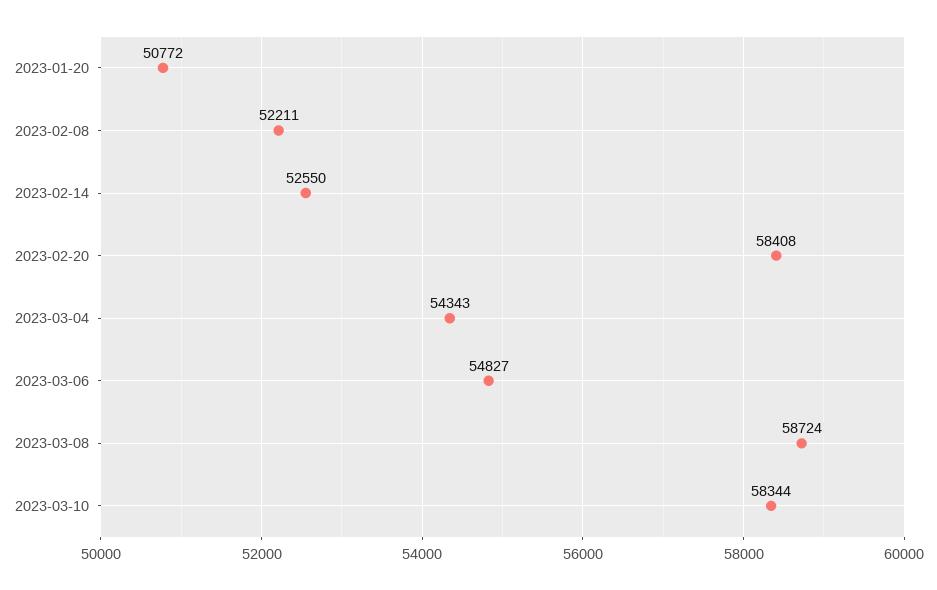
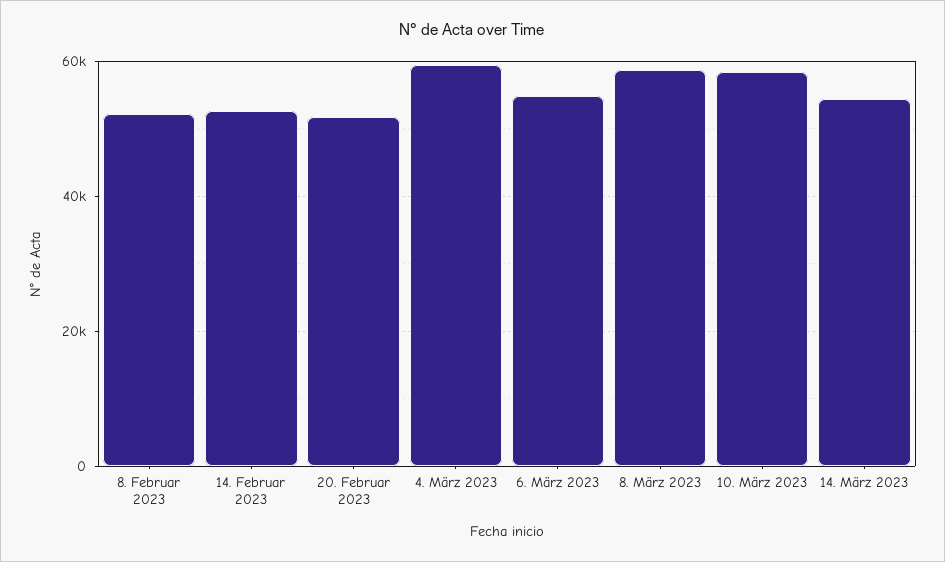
2023-01-20: 50772 -> none
2023-02-20: 58408 -> 52000
2023-03-04: 54343 -> 60000
14. März 2023: none -> 54000

